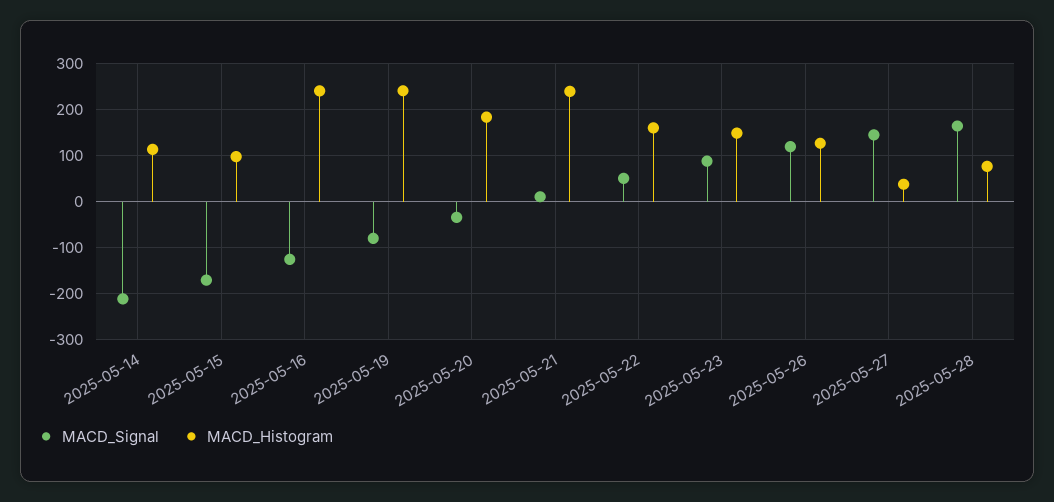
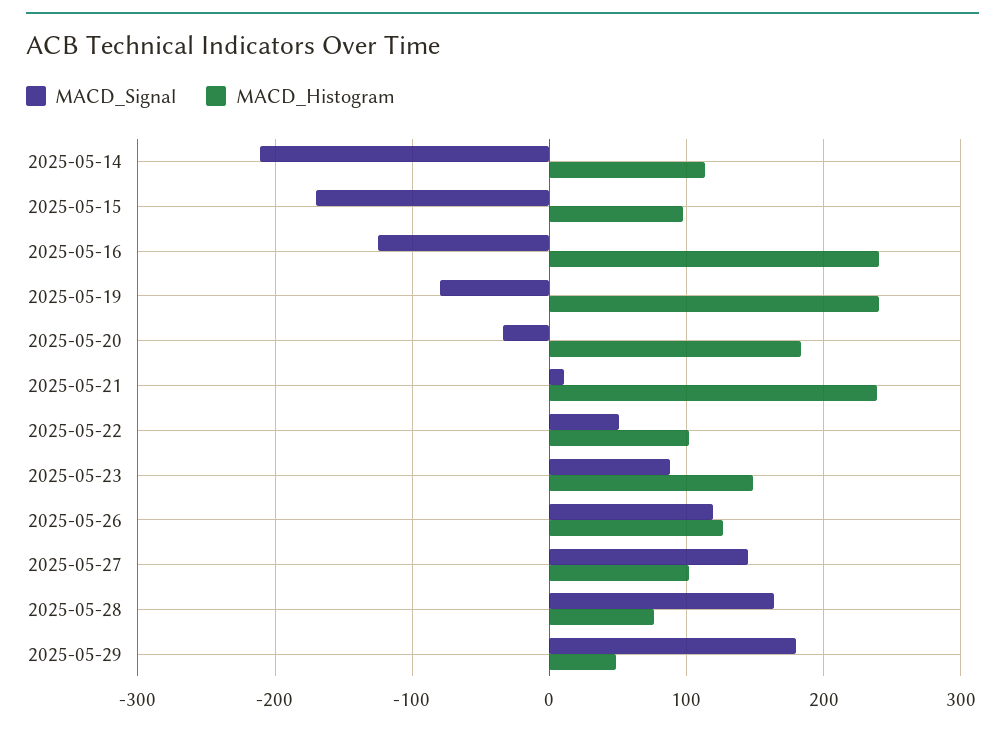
MACD_Histogram, 2025-05-22: 160 -> 100
MACD_Histogram, 2025-05-27: 40 -> 100
MACD_Signal, 2025-05-29: none -> 180
MACD_Histogram, 2025-05-29: none -> 50

